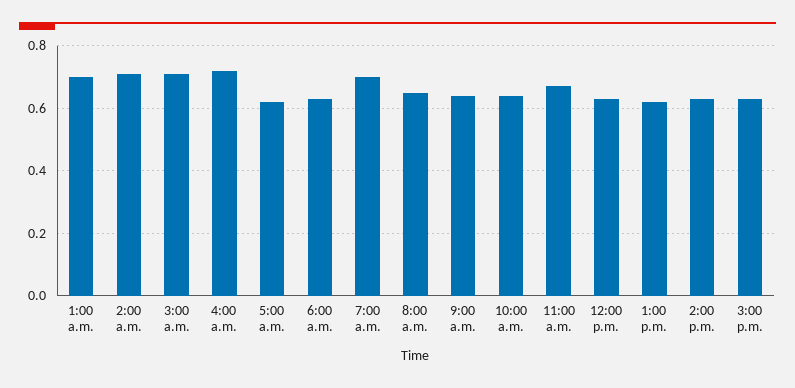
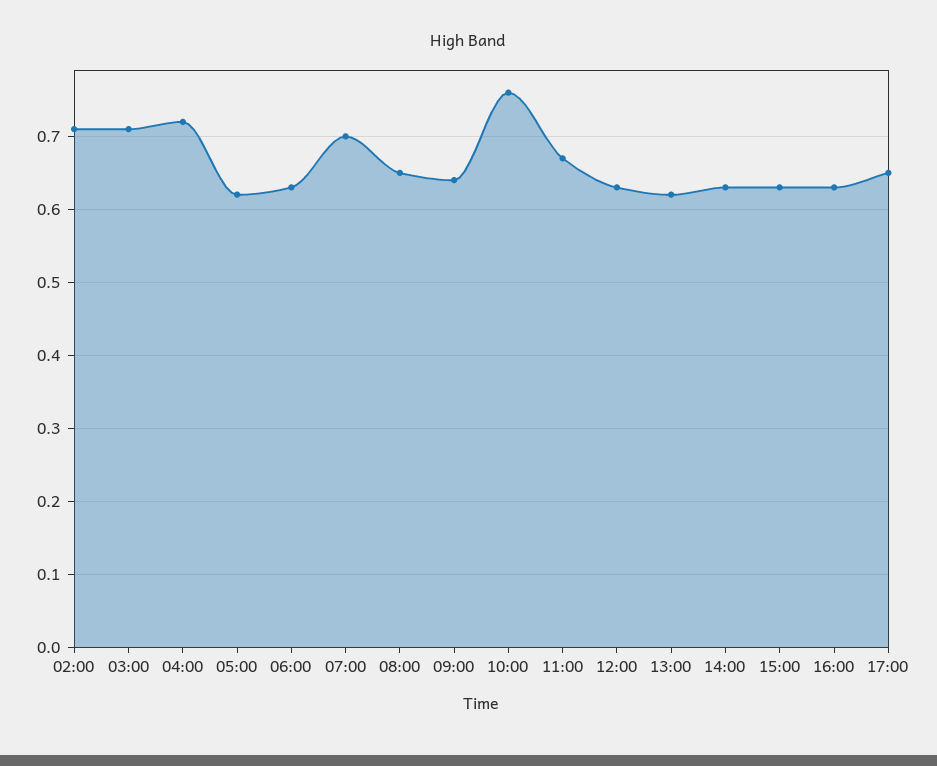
1:00 a.m.: 0.7 -> none
10:00 a.m.: 0.65 -> 0.76
16:00: none -> 0.63
17:00: none -> 0.65

